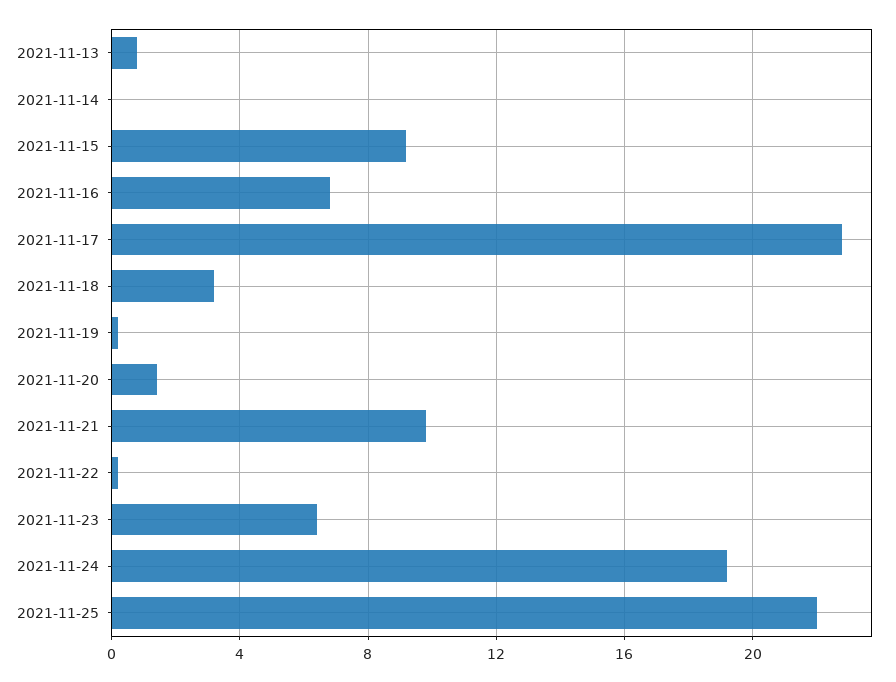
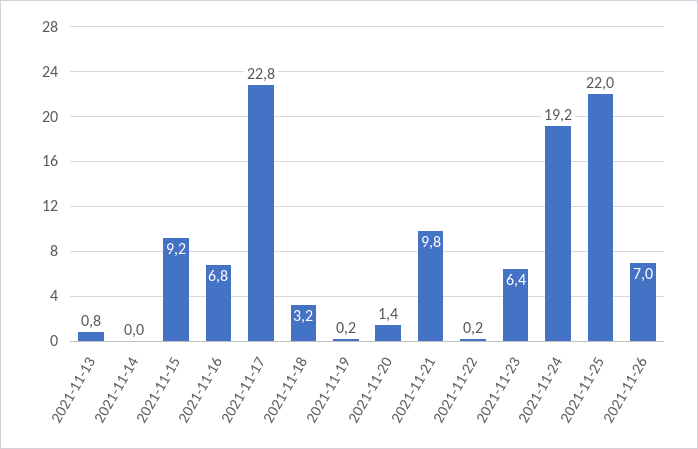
2021-11-26: none -> 7

